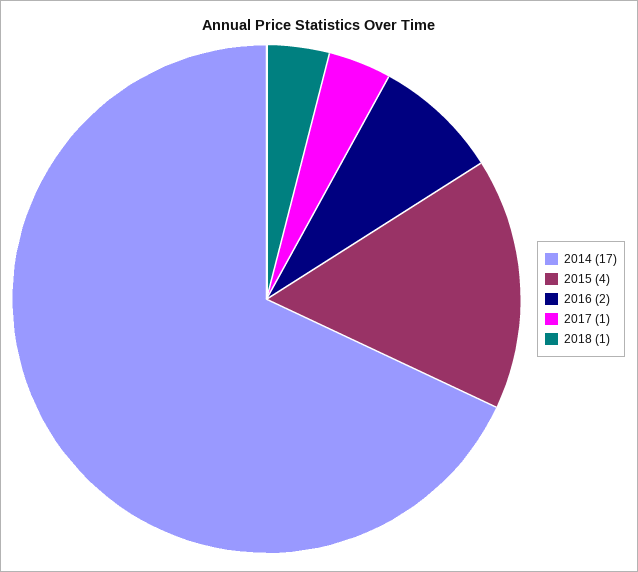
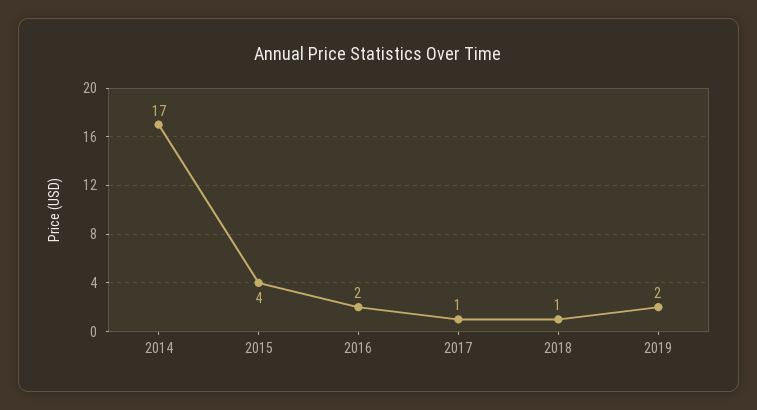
2019: none -> 2

